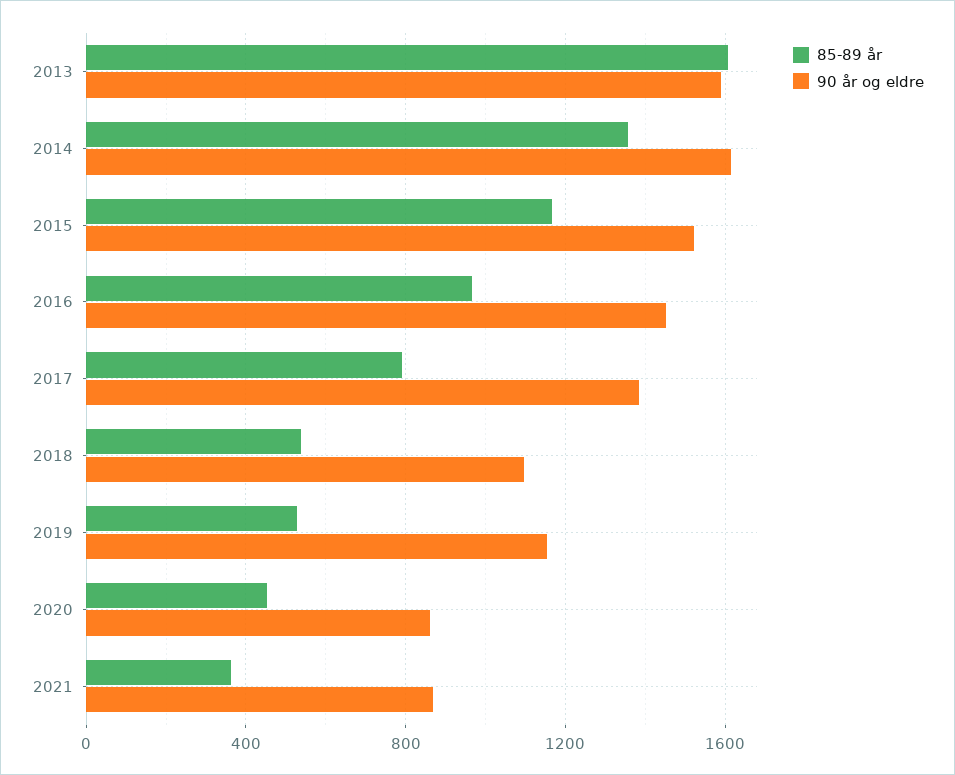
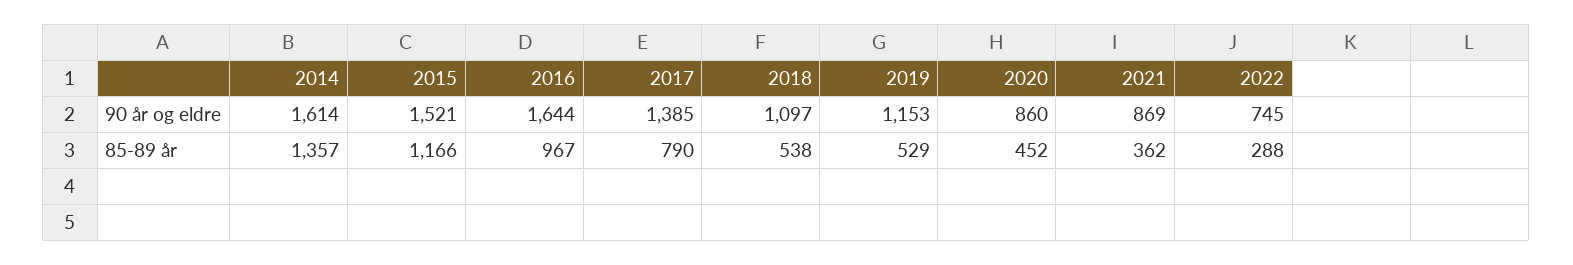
85-89 år, 2013: 1600 -> none
90 år og eldre, 2013: 1600 -> none
90 år og eldre, 2016: 1450 -> 1644
90 år og eldre, 2022: none -> 745
85-89 år, 2022: none -> 288

